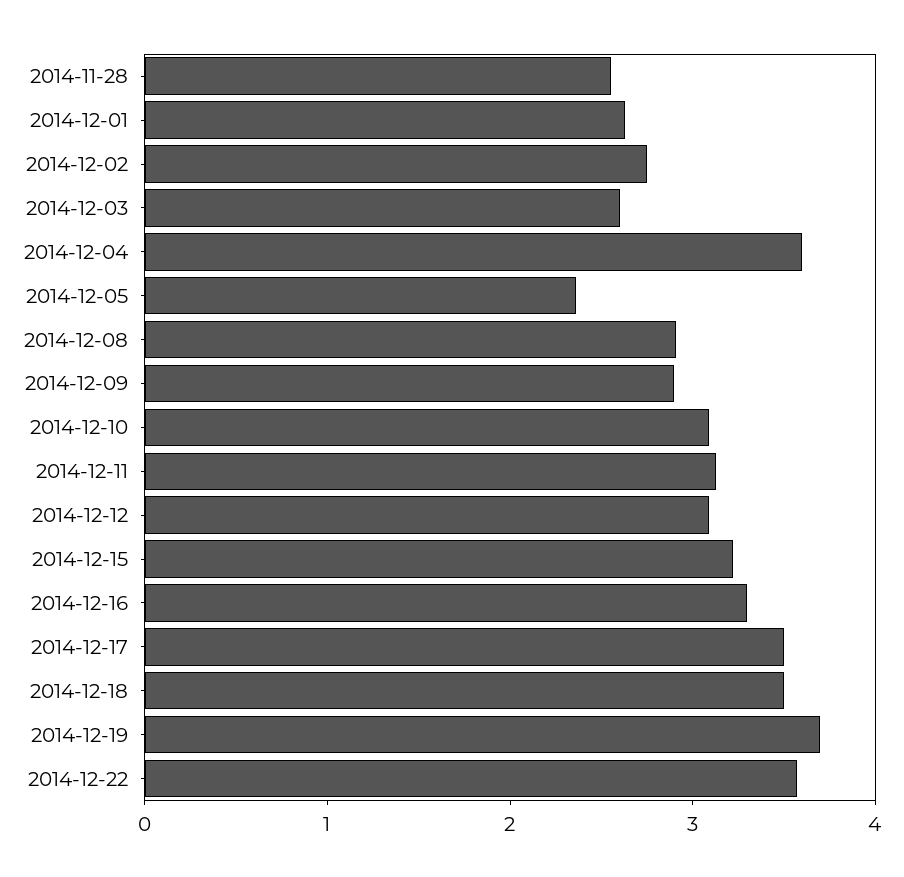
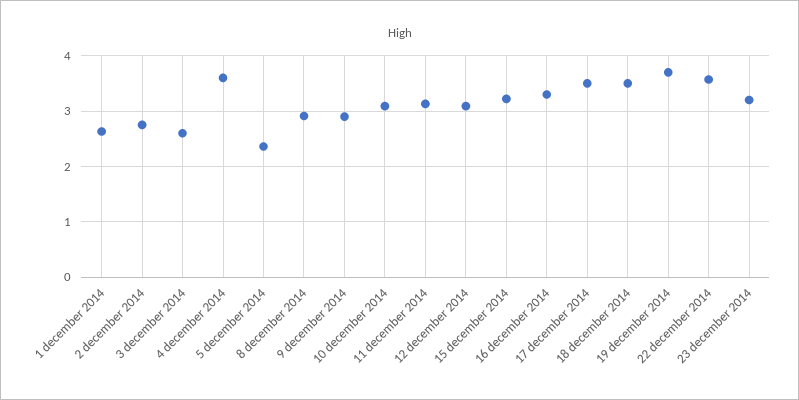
2014-11-28: 2.6 -> none
23 december 2014: none -> 3.2

